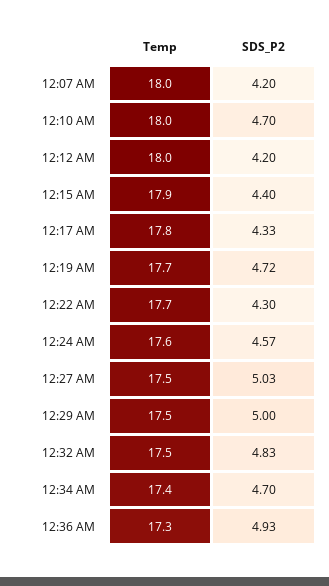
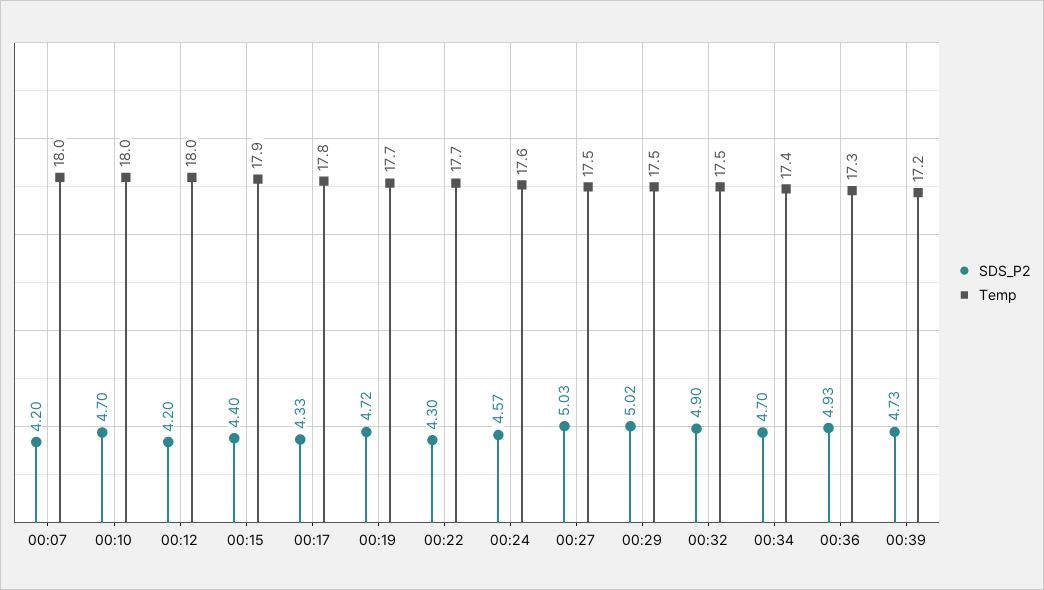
SDS_P2, 12:29 AM: 5 -> 5.02
SDS_P2, 12:32 AM: 4.83 -> 4.9
SDS_P2, 00:39: none -> 4.73
Temp, 00:39: none -> 17.2

